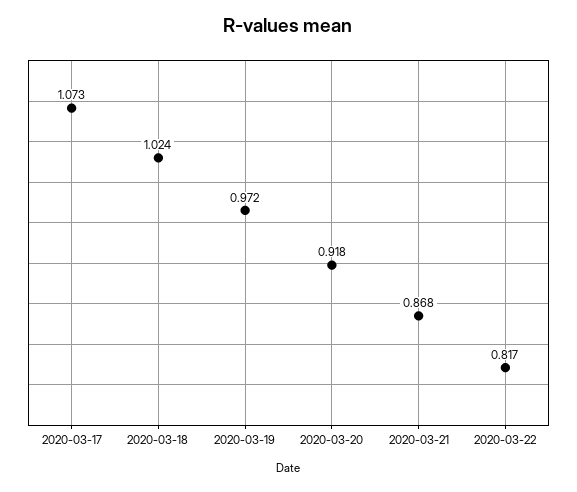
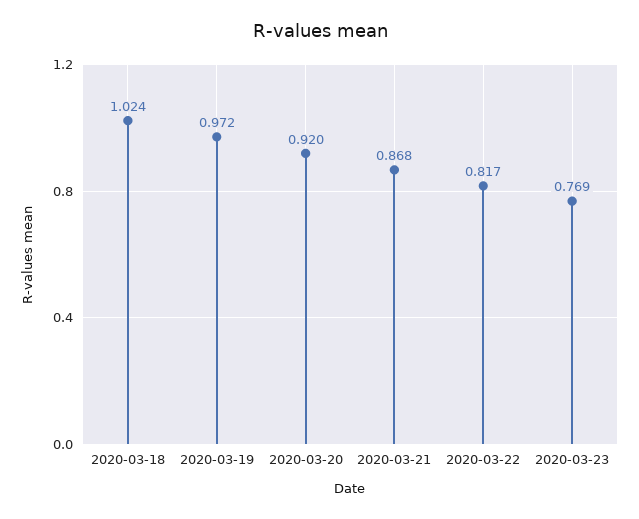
2020-03-17: 1.073 -> none
2020-03-20: 0.918 -> 0.92
2020-03-23: none -> 0.769

